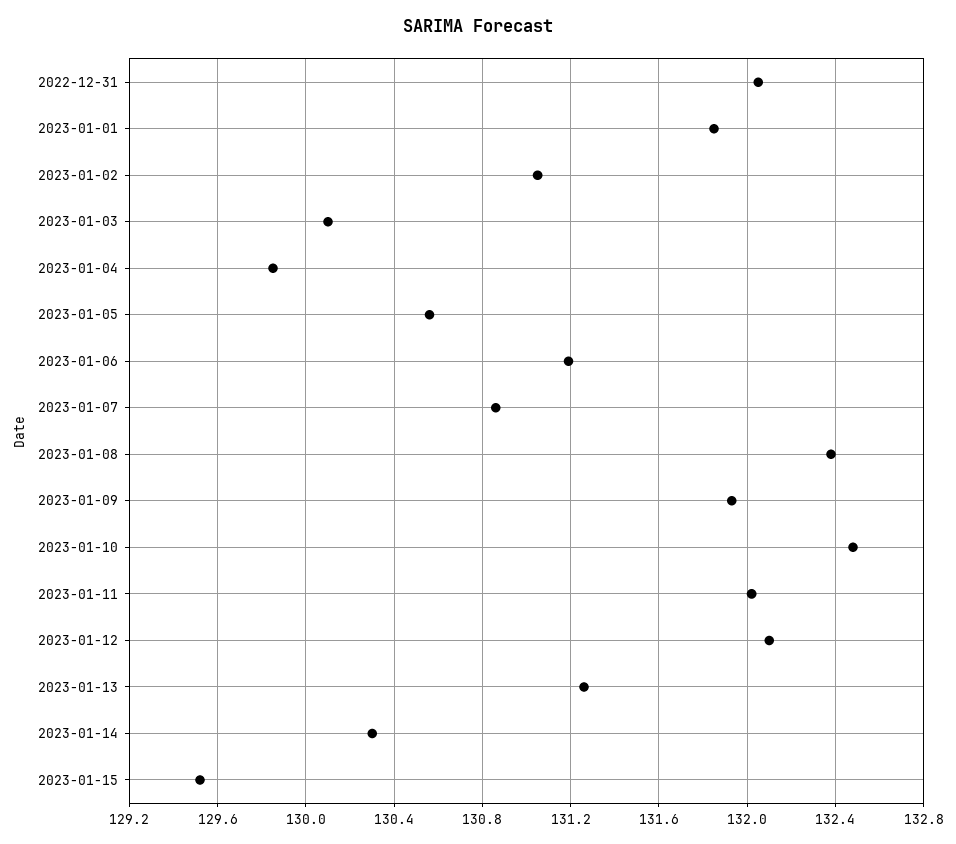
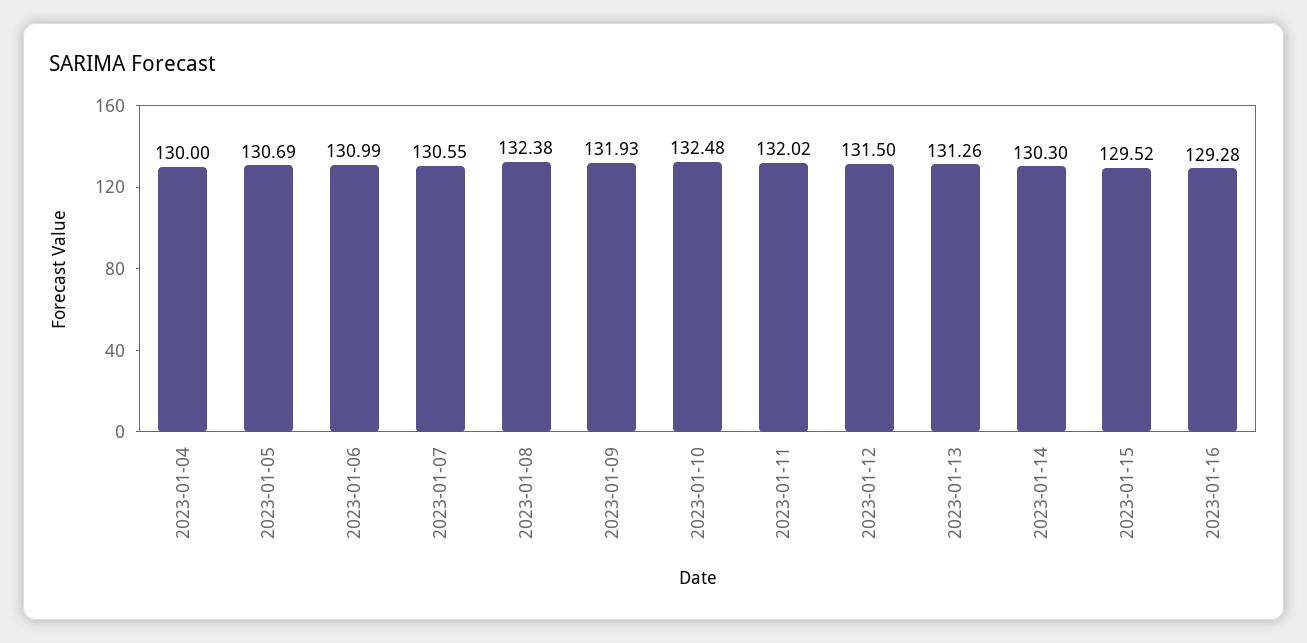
2022-12-31: 132.05 -> none
2023-01-01: 131.85 -> none
2023-01-02: 131.05 -> none
2023-01-03: 130.1 -> none
2023-01-04: 129.85 -> 130
2023-01-05: 130.55 -> 130.69
2023-01-06: 131.2 -> 130.99
2023-01-07: 130.85 -> 130.55
2023-01-12: 132.1 -> 131.5
2023-01-16: none -> 129.28

